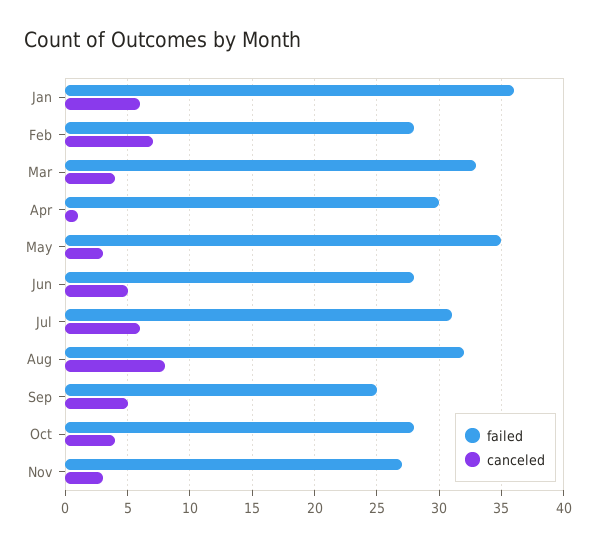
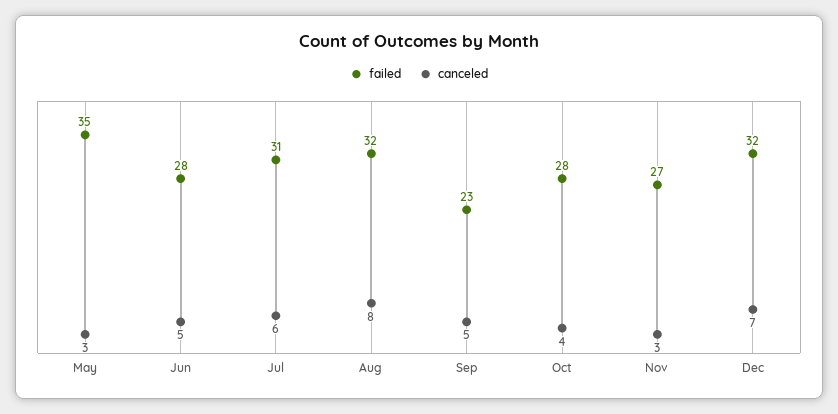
failed, Jan: 36 -> none
canceled, Jan: 6 -> none
failed, Feb: 28 -> none
canceled, Feb: 7 -> none
failed, Mar: 33 -> none
canceled, Mar: 4 -> none
failed, Apr: 30 -> none
canceled, Apr: 1 -> none
failed, Sep: 25 -> 23
failed, Dec: none -> 32
canceled, Dec: none -> 7

